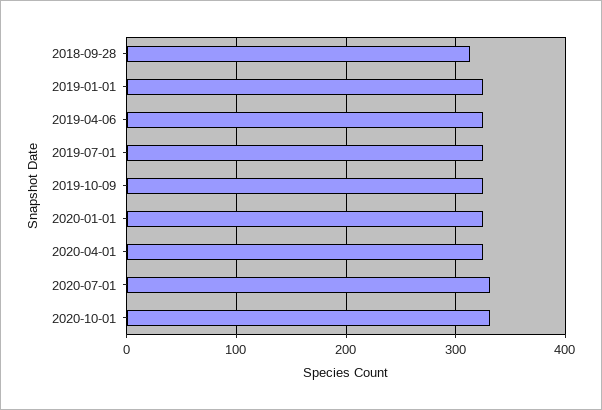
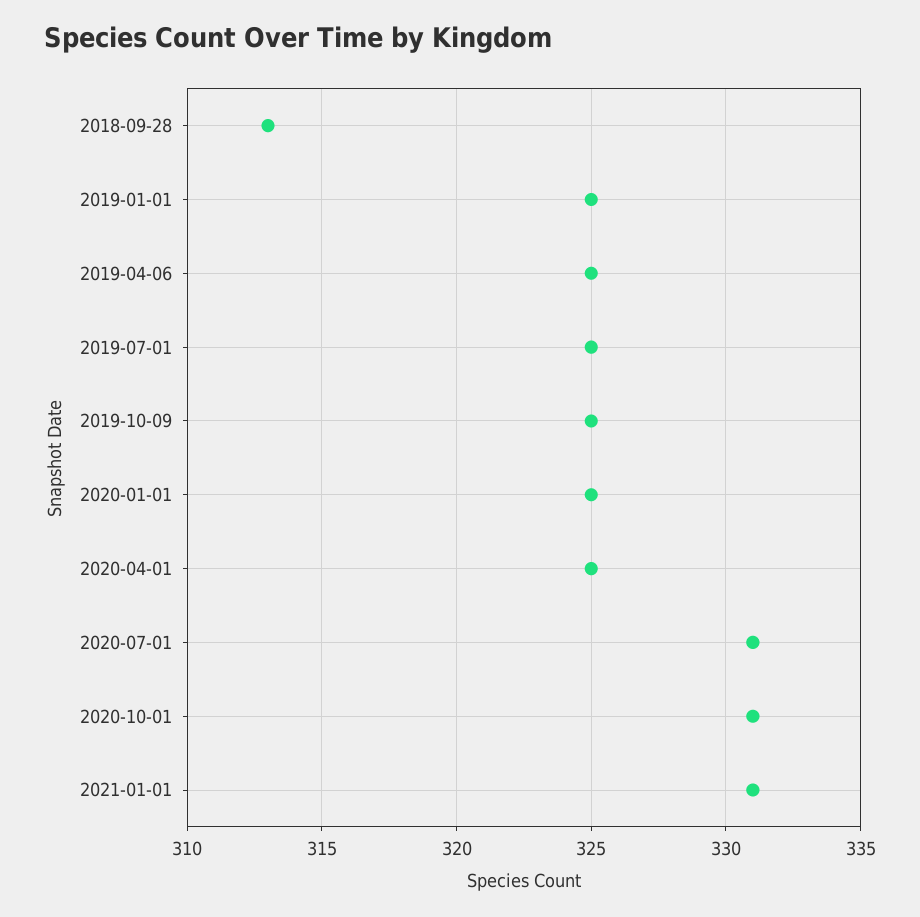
2021-01-01: none -> 331

